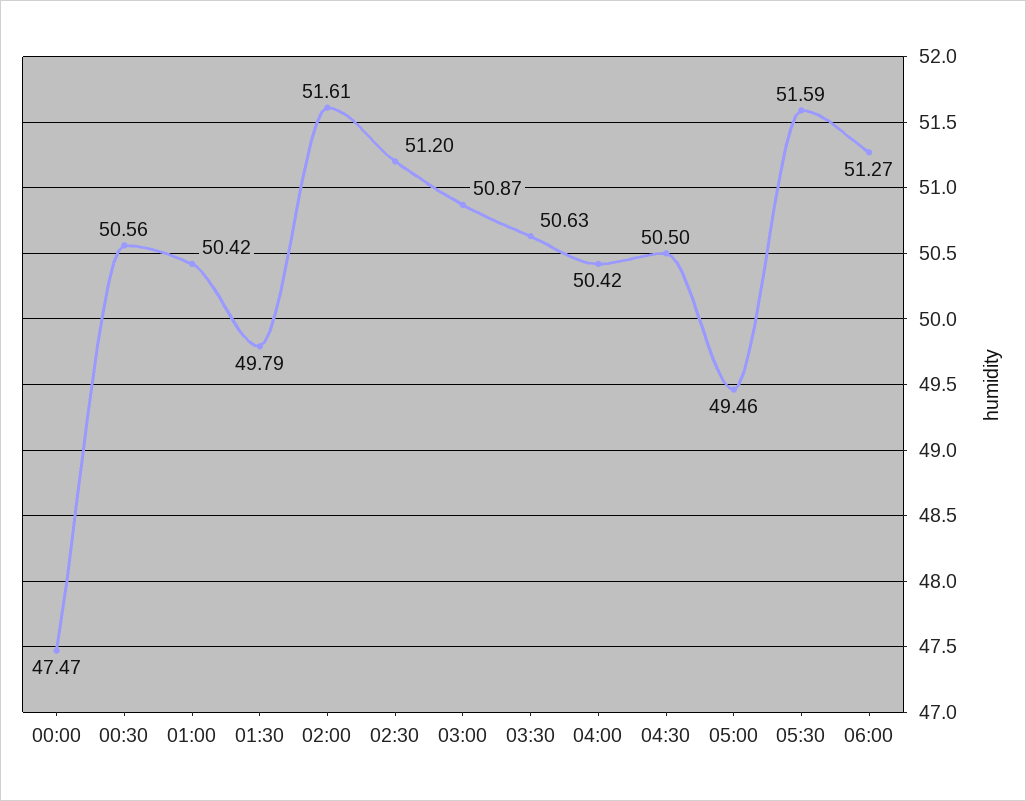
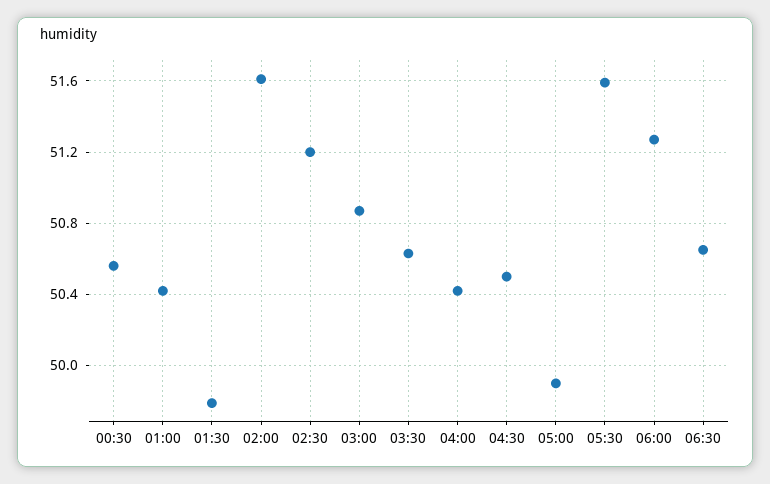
00:00: 47.47 -> none
05:00: 49.46 -> 49.9
06:30: none -> 50.65

